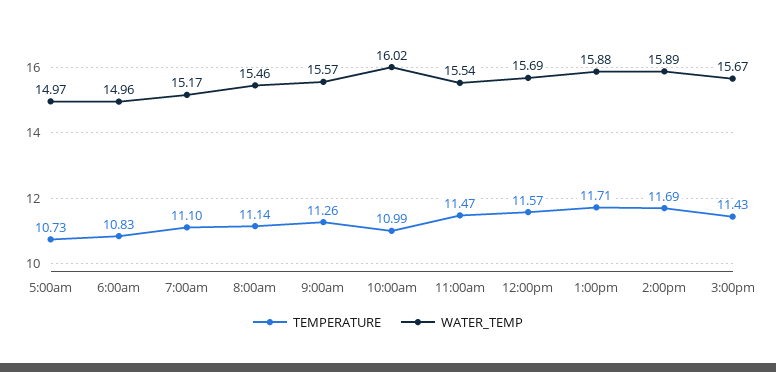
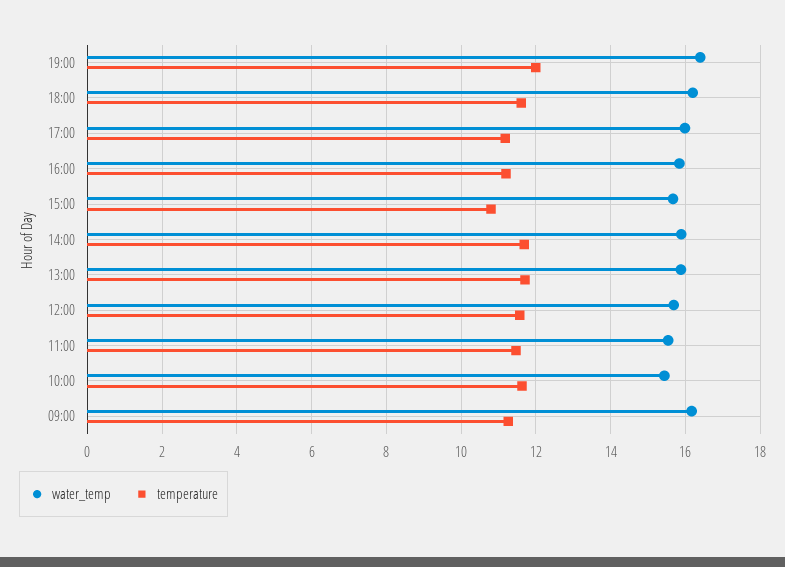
TEMPERATURE, 5:00am: 10.73 -> none
WATER_TEMP, 5:00am: 14.97 -> none
TEMPERATURE, 6:00am: 10.83 -> none
WATER_TEMP, 6:00am: 14.96 -> none
TEMPERATURE, 7:00am: 11.1 -> none
WATER_TEMP, 7:00am: 15.17 -> none
TEMPERATURE, 8:00am: 11.14 -> none
WATER_TEMP, 8:00am: 15.46 -> none
WATER_TEMP, 9:00am: 15.57 -> 16.2
TEMPERATURE, 10:00am: 10.99 -> 11.6
WATER_TEMP, 10:00am: 16.02 -> 15.4
TEMPERATURE, 3:00pm: 11.43 -> 10.8
WATER_TEMP, 19:00: none -> 16.4
TEMPERATURE, 19:00: none -> 12
WATER_TEMP, 18:00: none -> 16.2
TEMPERATURE, 18:00: none -> 11.6
WATER_TEMP, 17:00: none -> 16
TEMPERATURE, 17:00: none -> 11.2
WATER_TEMP, 16:00: none -> 15.8
TEMPERATURE, 16:00: none -> 11.2

